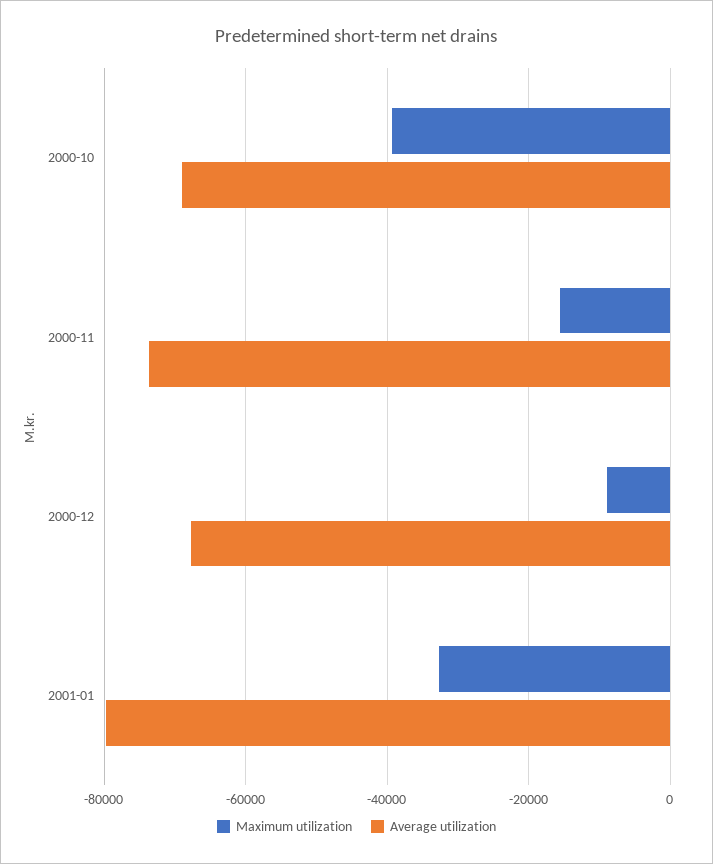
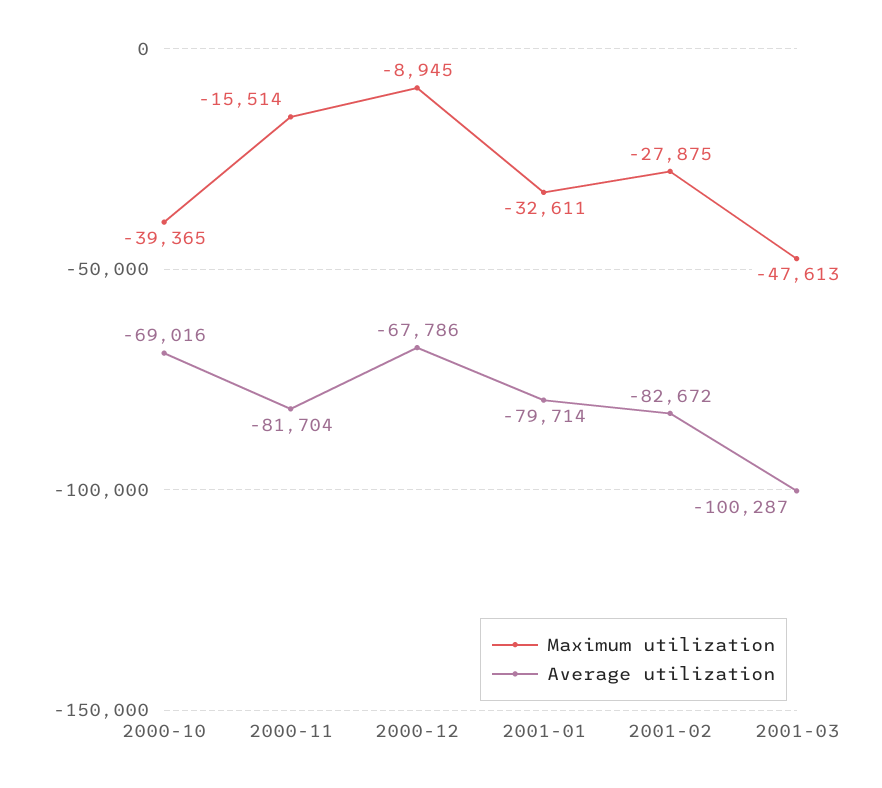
Average utilization, 2000-11: -74000 -> -81704
Maximum utilization, 2001-02: none -> -27875
Average utilization, 2001-02: none -> -82672
Maximum utilization, 2001-03: none -> -47613
Average utilization, 2001-03: none -> -100287

